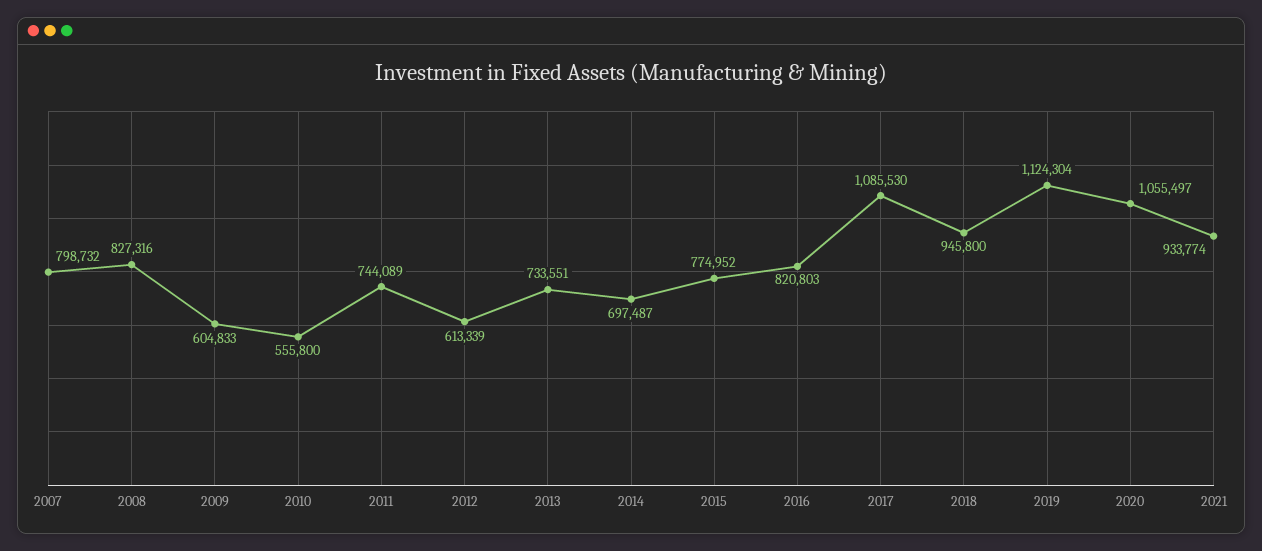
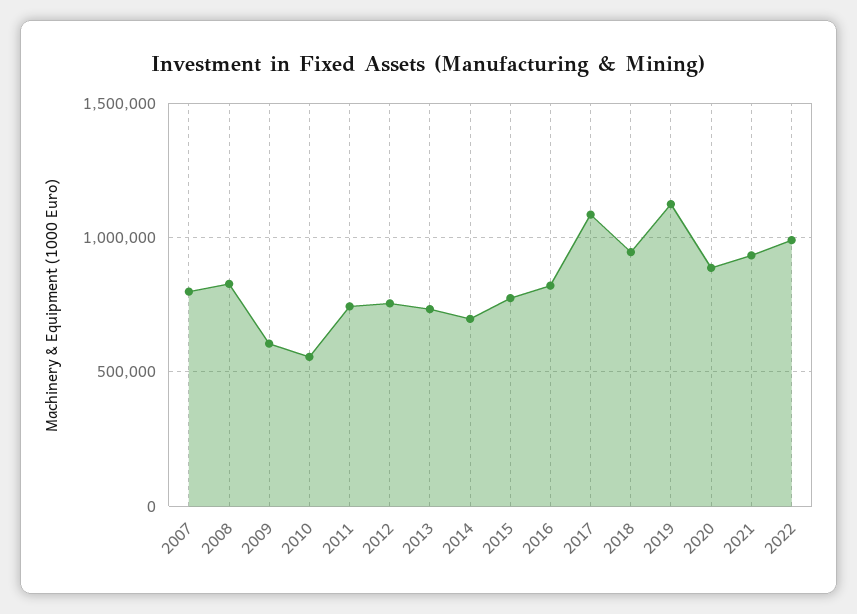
2012: 613339 -> 750000
2020: 1055497 -> 900000
2022: none -> 1000000

